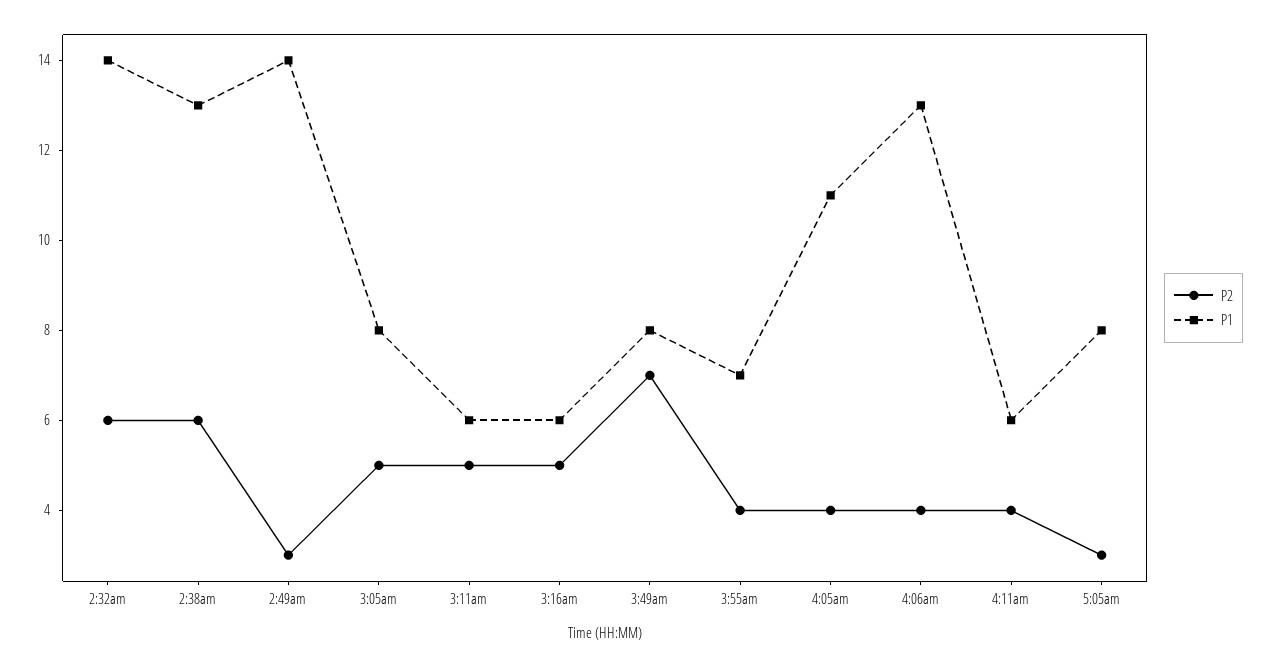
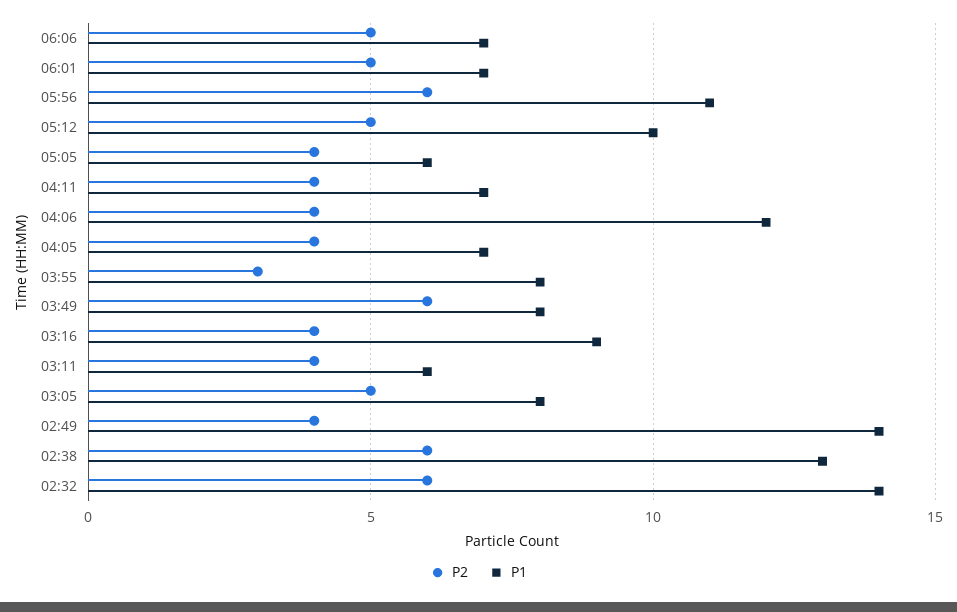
P2, 2:49am: 3 -> 4
P2, 3:11am: 5 -> 4
P2, 3:16am: 5 -> 4
P1, 3:16am: 6 -> 9
P2, 3:49am: 7 -> 6
P2, 3:55am: 4 -> 3
P1, 3:55am: 7 -> 8
P1, 4:05am: 11 -> 7
P1, 4:06am: 13 -> 12
P1, 4:11am: 6 -> 7
P2, 5:05am: 3 -> 4
P1, 5:05am: 8 -> 6
P2, 06:06: none -> 5
P1, 06:06: none -> 7
P2, 06:01: none -> 5
P1, 06:01: none -> 7
P2, 05:56: none -> 6
P1, 05:56: none -> 11
P2, 05:12: none -> 5
P1, 05:12: none -> 10

